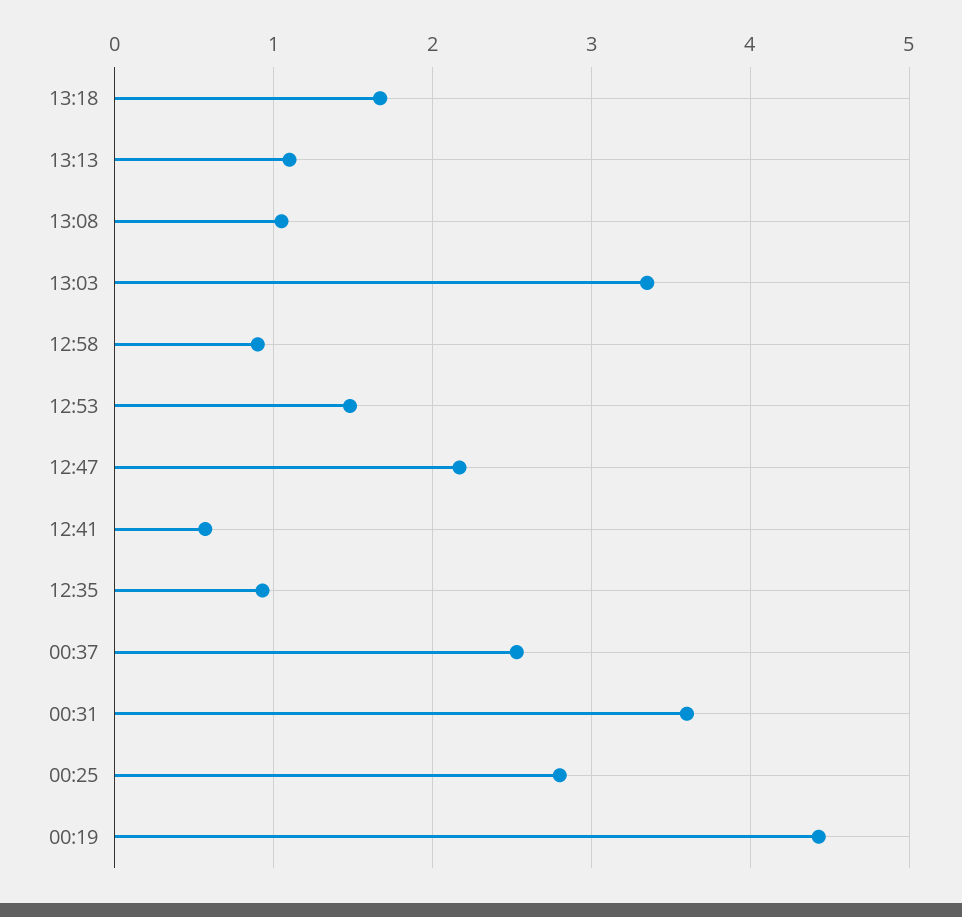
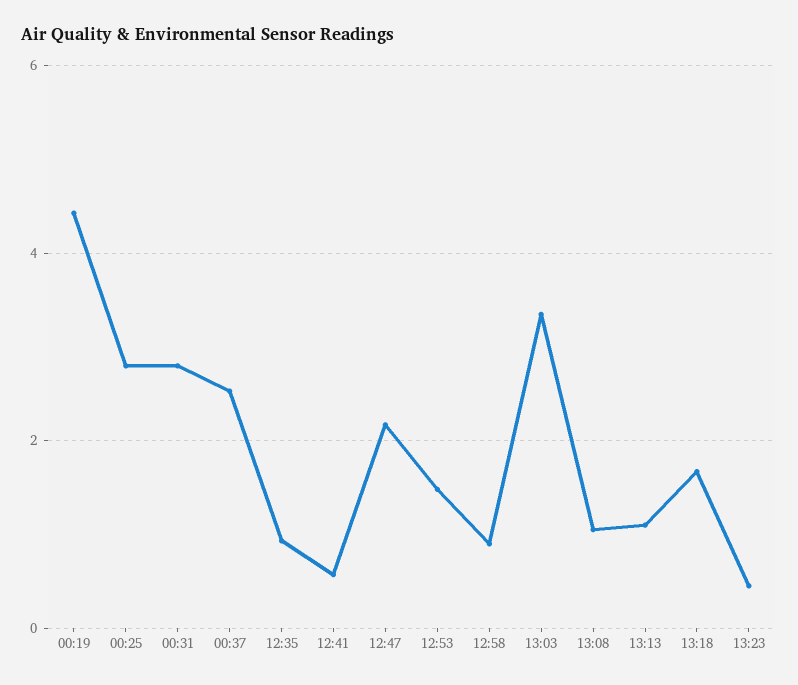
00:31: 3.6 -> 2.8
13:23: none -> 0.4

